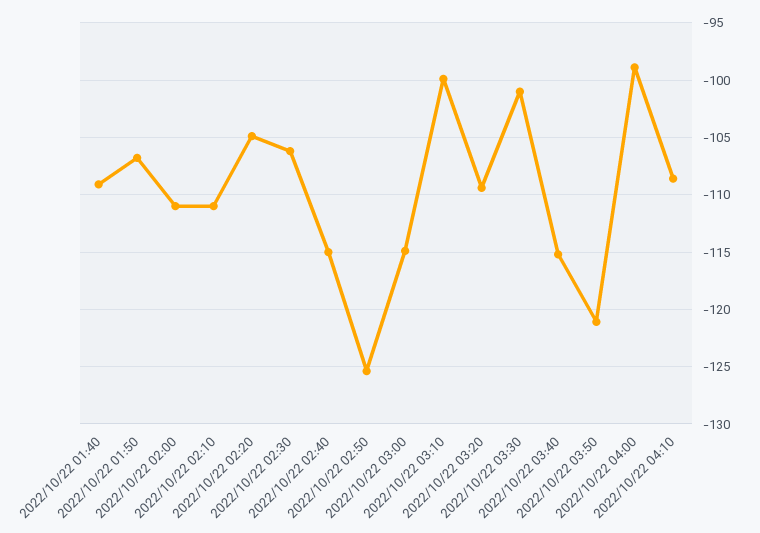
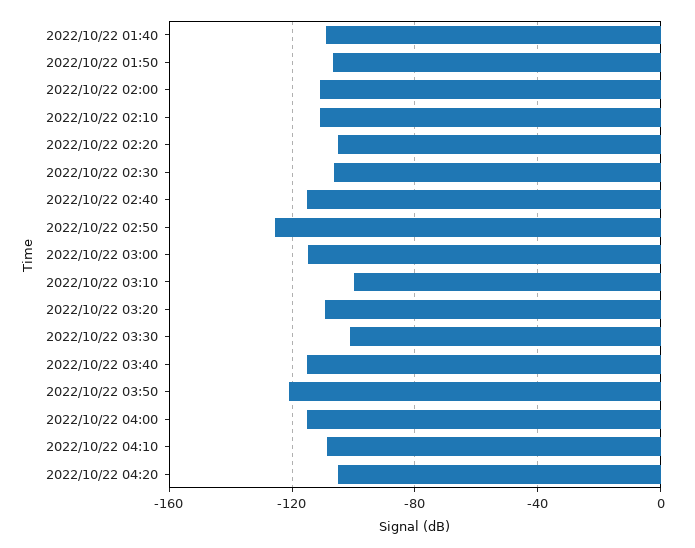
2022/10/22 04:00: -99 -> -115
2022/10/22 04:20: none -> -105

